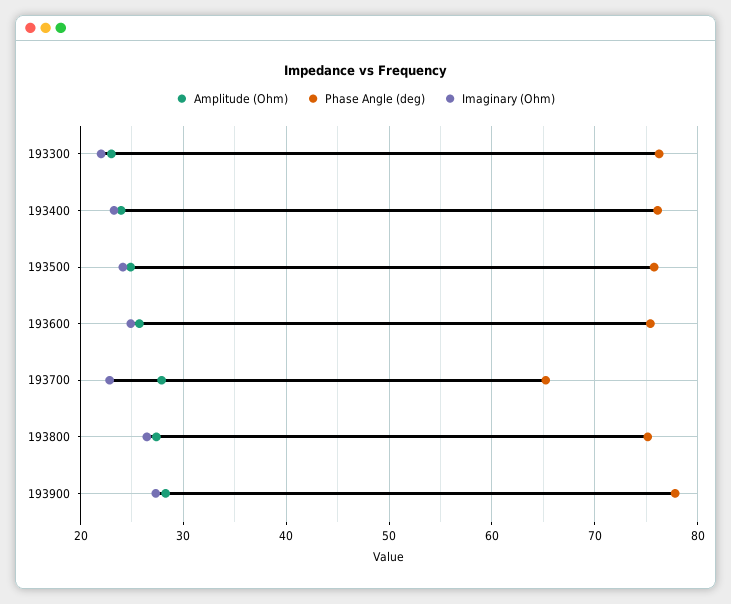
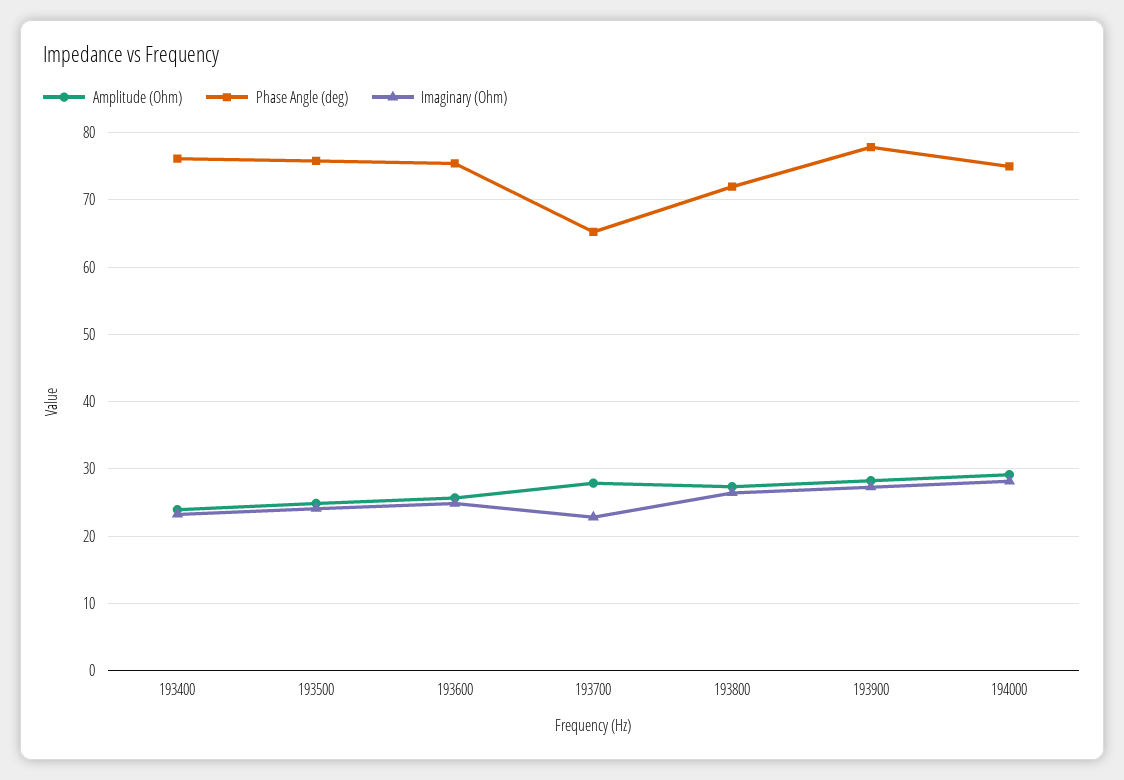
Amplitude (Ohm), 193300: 23 -> none
Phase Angle (deg), 193300: 76 -> none
Imaginary (Ohm), 193300: 22 -> none
Phase Angle (deg), 193800: 75 -> 72
Amplitude (Ohm), 194000: none -> 29
Phase Angle (deg), 194000: none -> 75
Imaginary (Ohm), 194000: none -> 28

